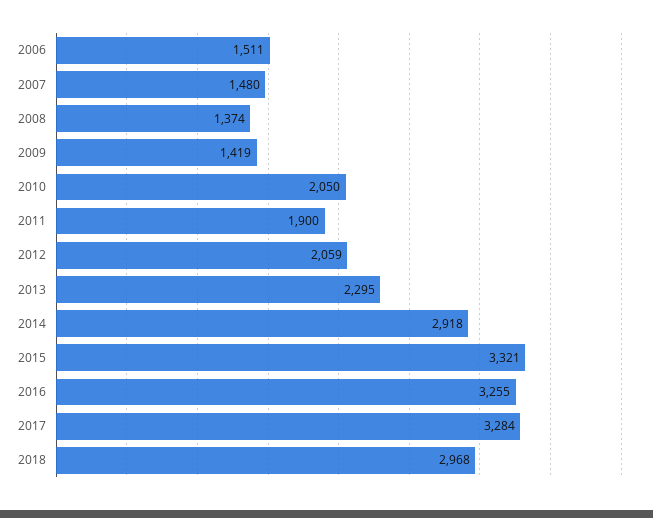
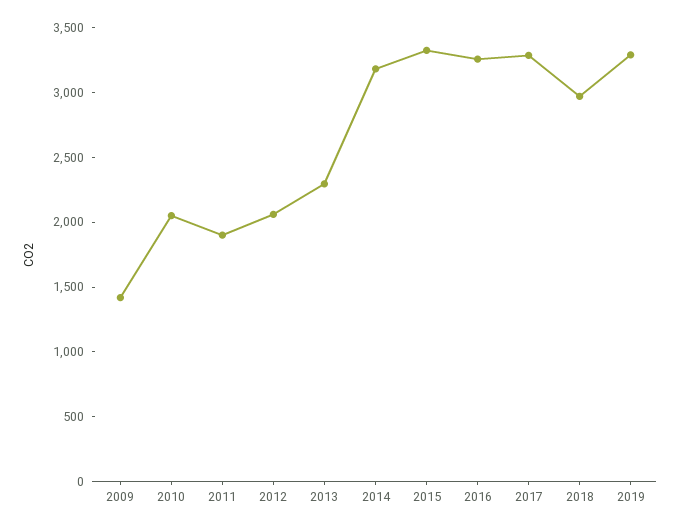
2006: 1511 -> none
2007: 1480 -> none
2008: 1374 -> none
2014: 2918 -> 3200
2019: none -> 3300

